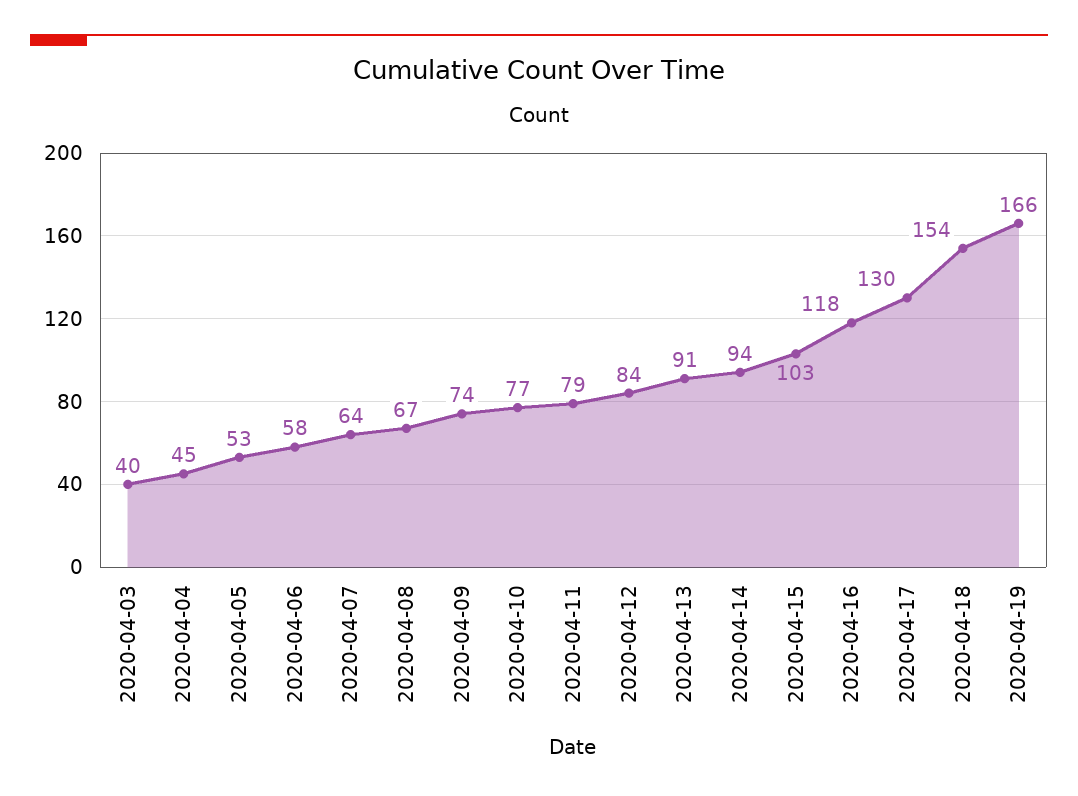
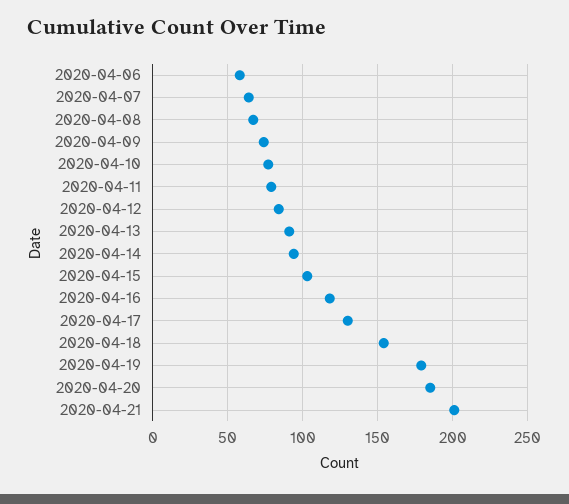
2020-04-03: 40 -> none
2020-04-04: 45 -> none
2020-04-05: 53 -> none
2020-04-19: 166 -> 180
2020-04-20: none -> 185
2020-04-21: none -> 200

